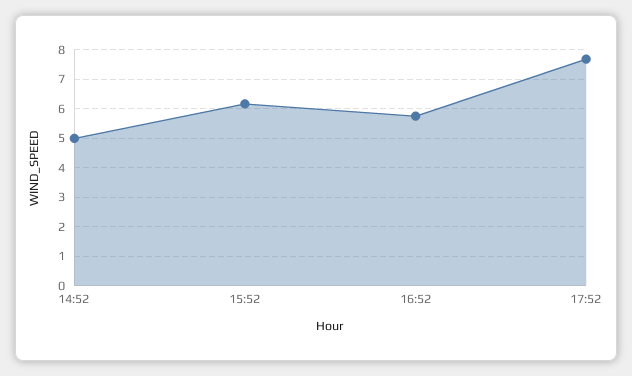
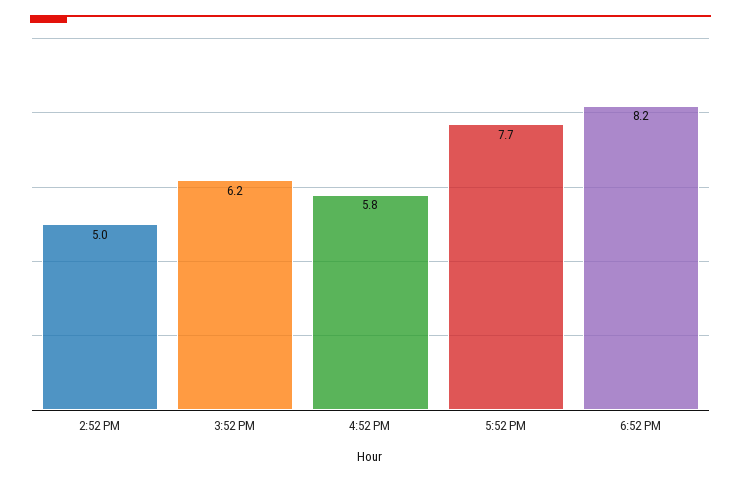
6:52 PM: none -> 8.2

